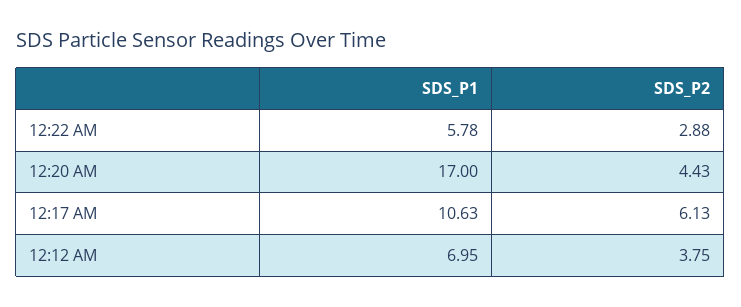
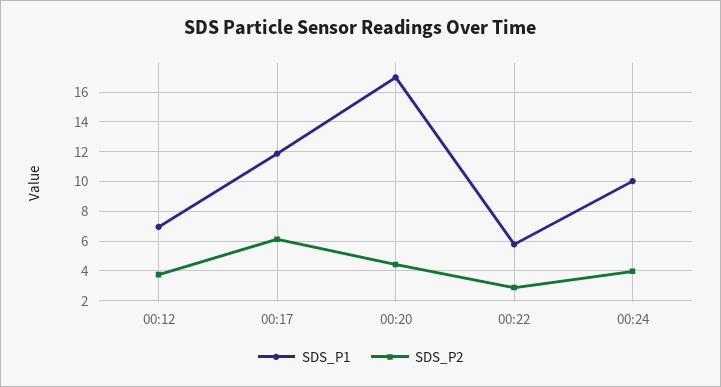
SDS_P1, 12:17 AM: 10.63 -> 12
SDS_P1, 00:24: none -> 10
SDS_P2, 00:24: none -> 4

